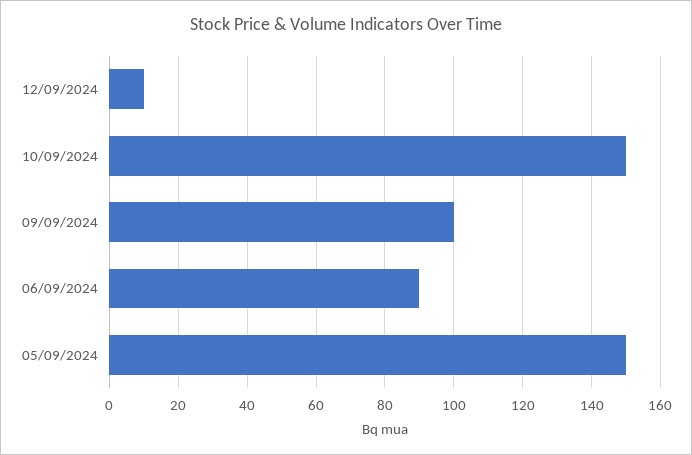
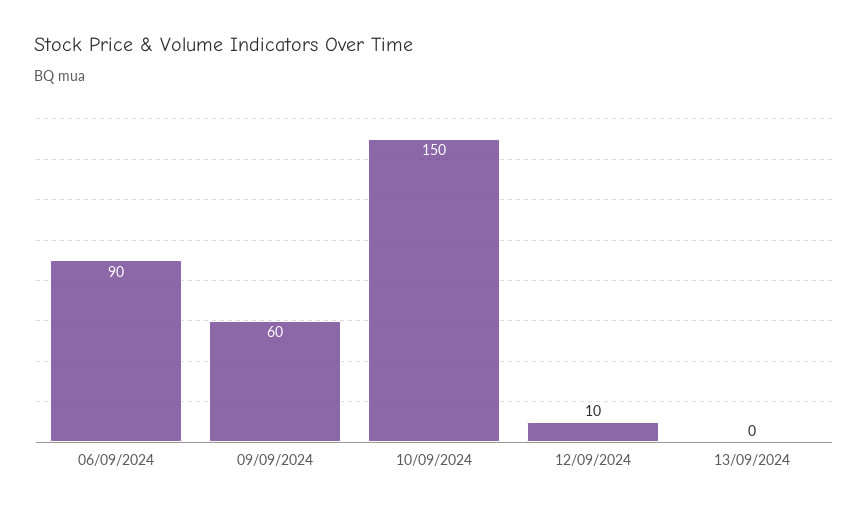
09/09/2024: 100 -> 60
05/09/2024: 150 -> none
13/09/2024: none -> 0

